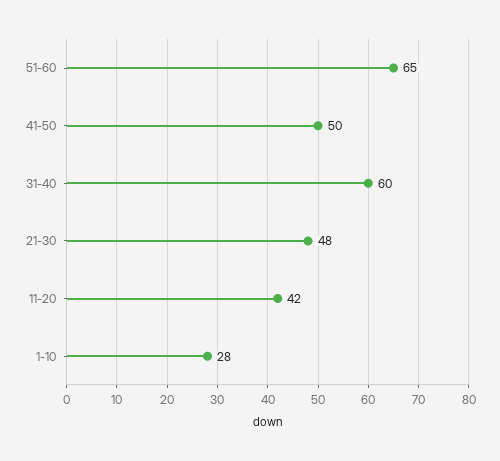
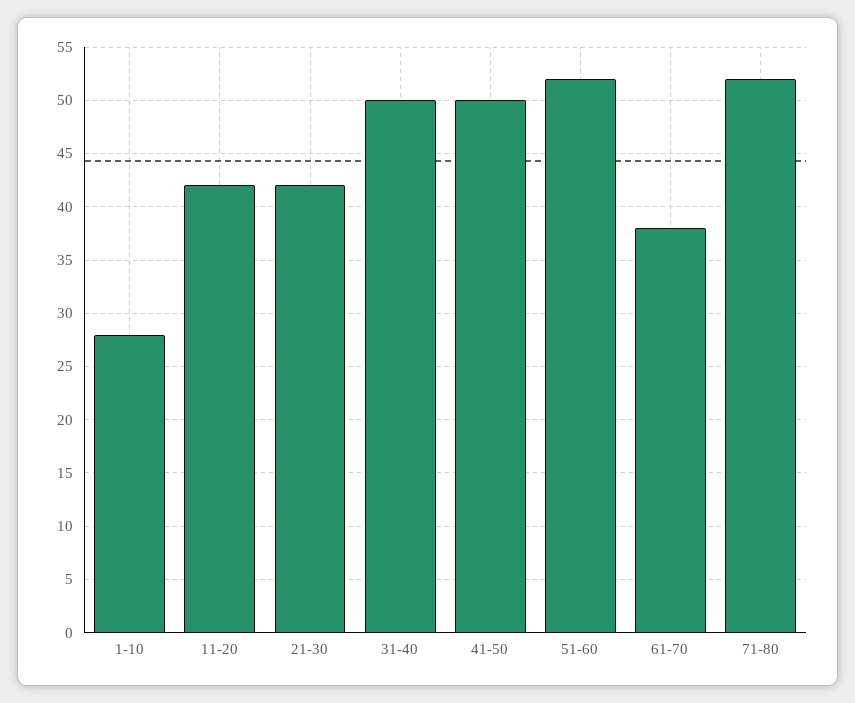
51-60: 65 -> 52
31-40: 60 -> 50
21-30: 48 -> 42
61-70: none -> 38
71-80: none -> 52

